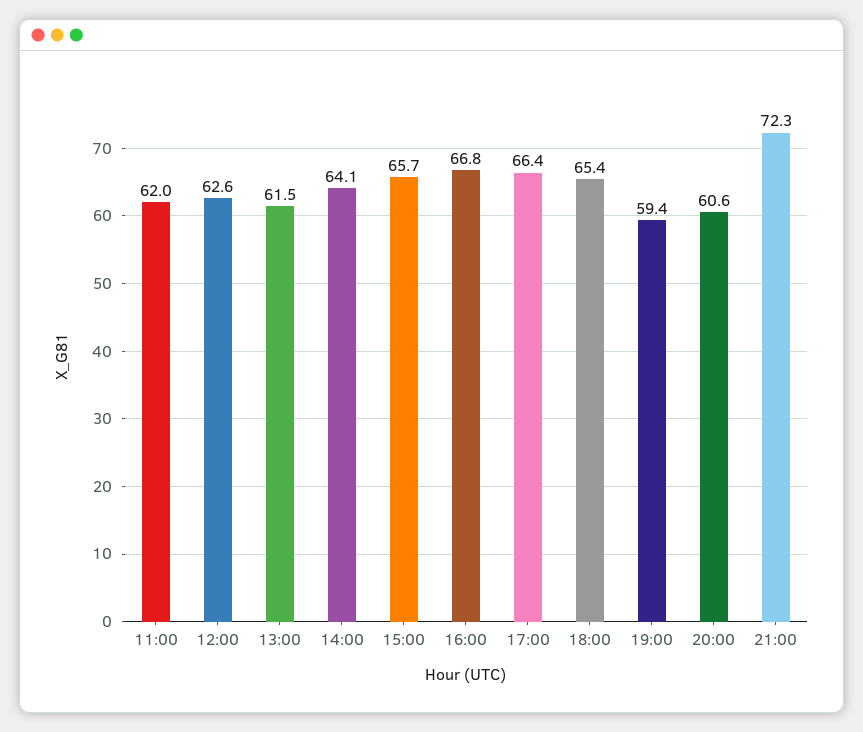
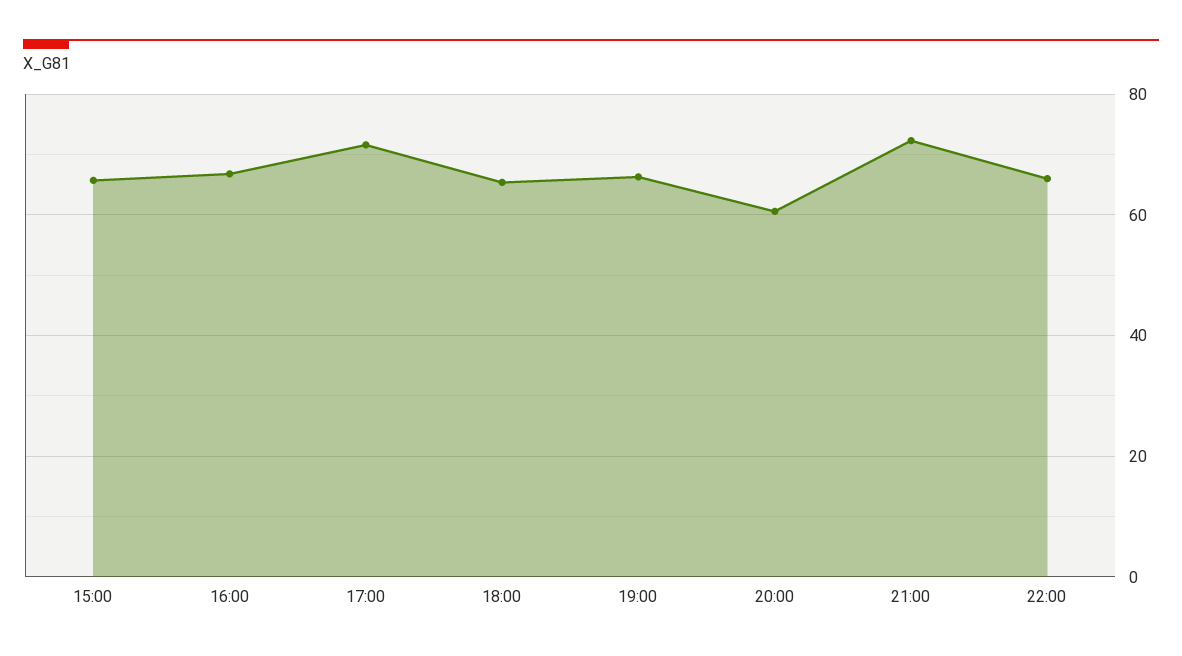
11:00: 62 -> none
12:00: 62.6 -> none
13:00: 61.5 -> none
14:00: 64.1 -> none
17:00: 66.4 -> 72
19:00: 59.4 -> 66
22:00: none -> 66

